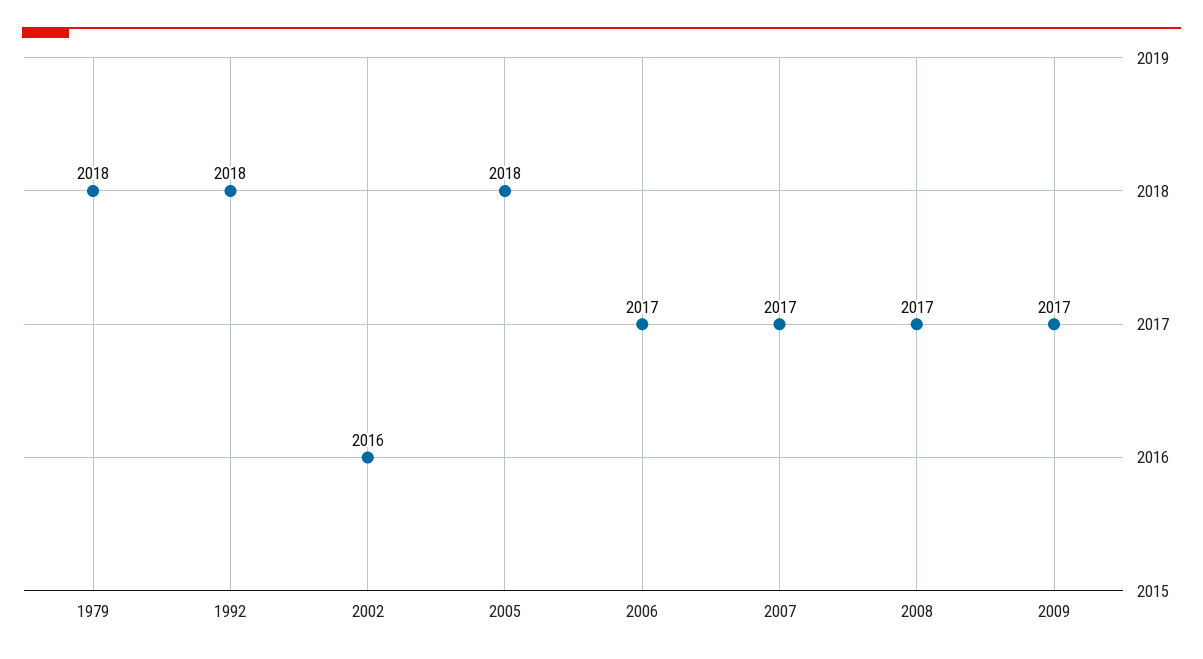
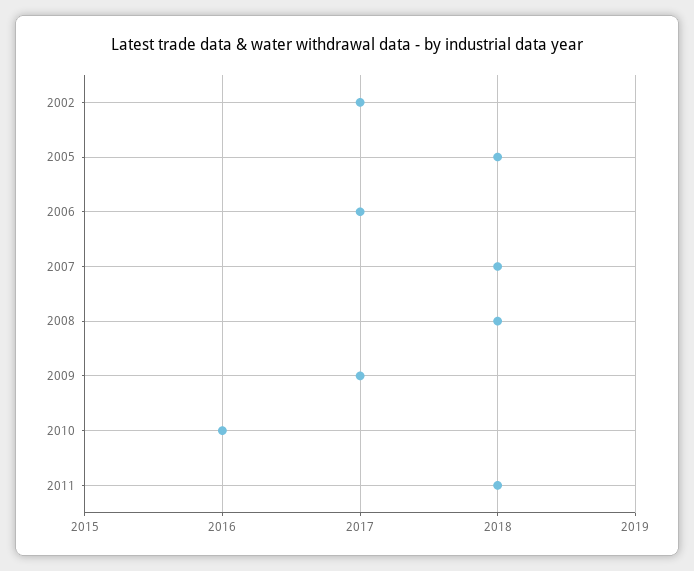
1979: 2018 -> none
1992: 2018 -> none
2002: 2016 -> 2017
2007: 2017 -> 2018
2008: 2017 -> 2018
2010: none -> 2016
2011: none -> 2018

